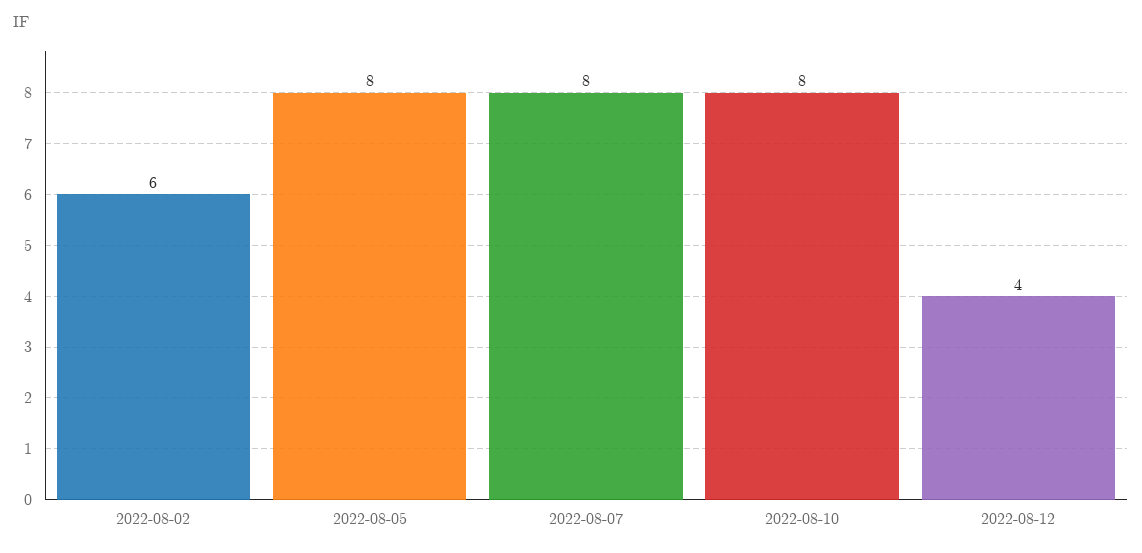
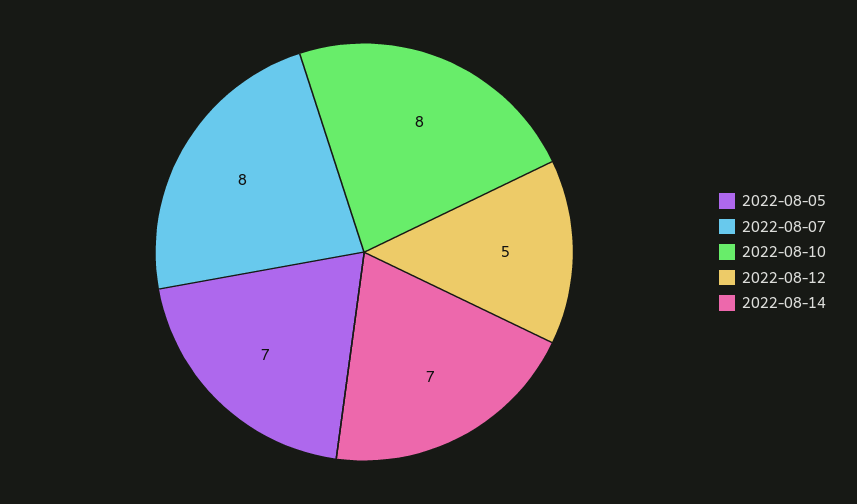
2022-08-02: 6 -> none
2022-08-05: 8 -> 7
2022-08-12: 4 -> 5
2022-08-14: none -> 7

